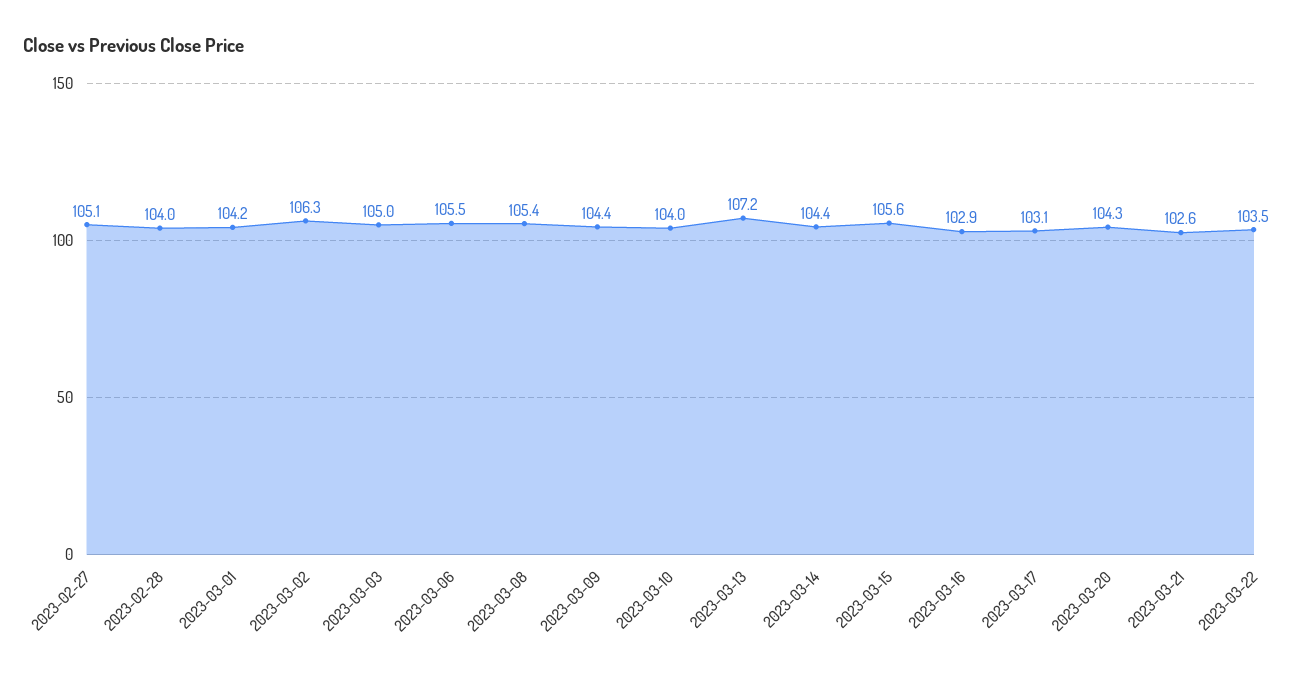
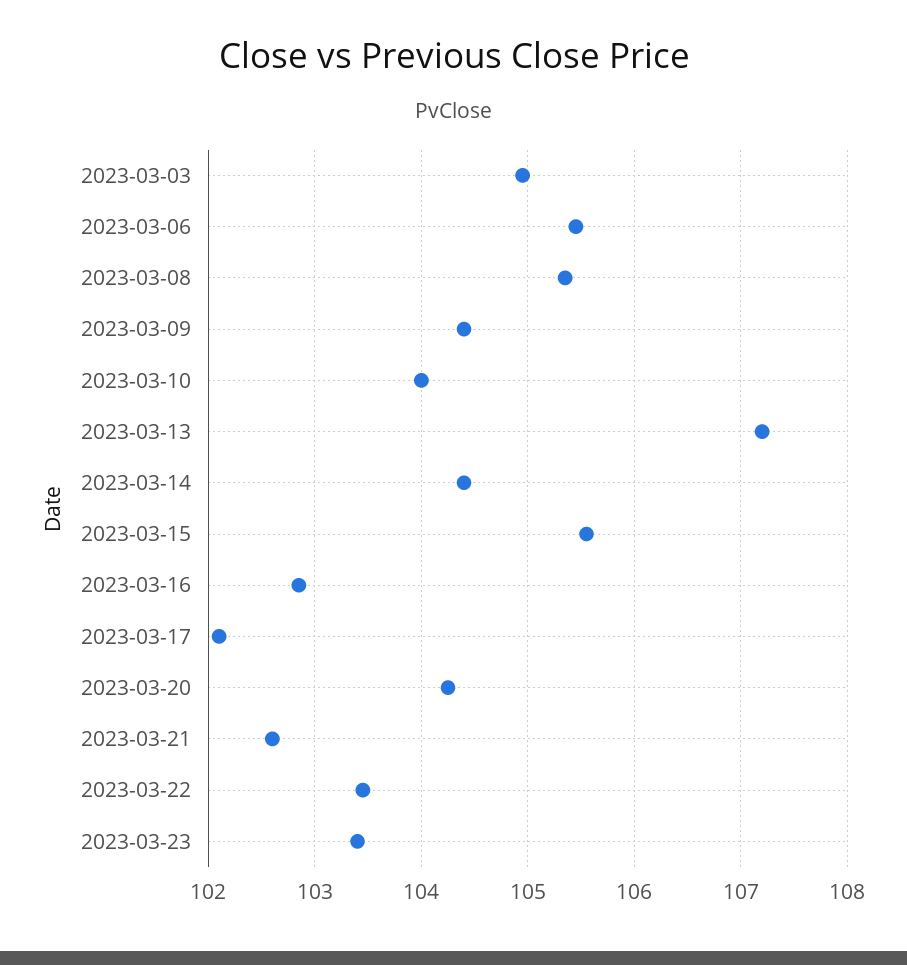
2023-02-27: 105.1 -> none
2023-02-28: 104 -> none
2023-03-01: 104.2 -> none
2023-03-02: 106.3 -> none
2023-03-17: 103.1 -> 102.1
2023-03-23: none -> 103.4

